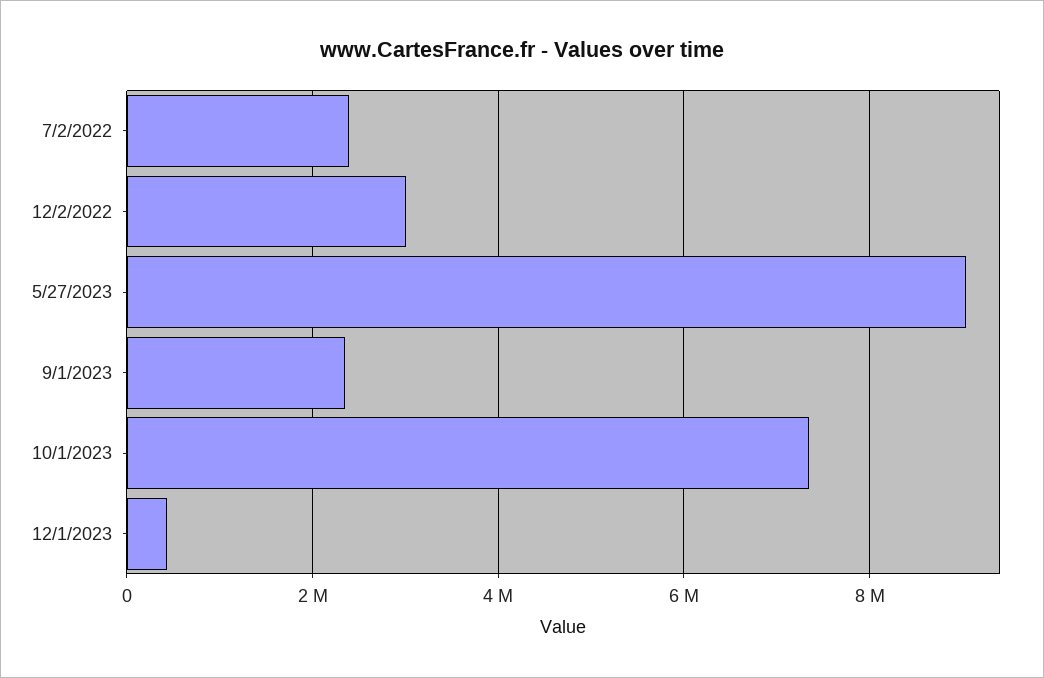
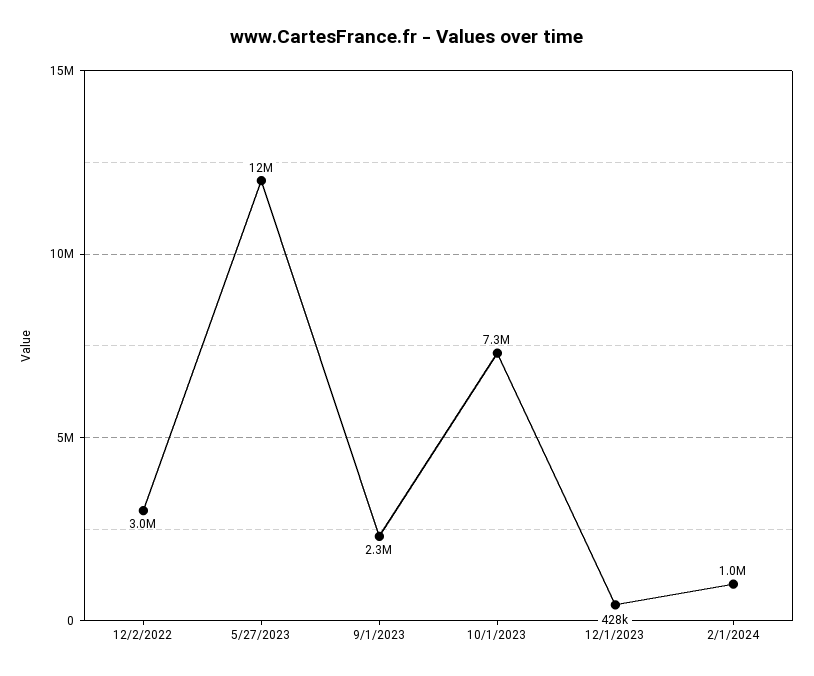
7/2/2022: 2400000 -> none
5/27/2023: 9000000 -> 12000000
2/1/2024: none -> 1000000

